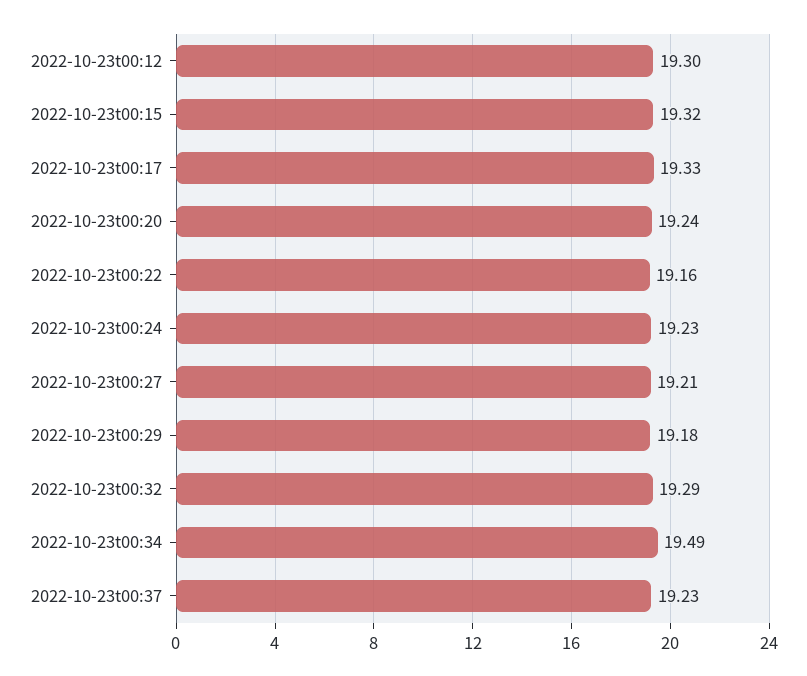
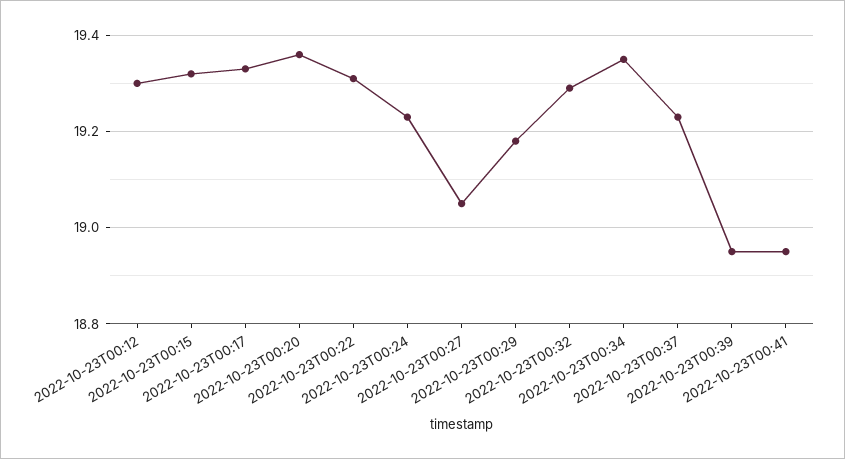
2022-10-23t00:20: 19.24 -> 19.35
2022-10-23t00:22: 19.16 -> 19.3
2022-10-23t00:27: 19.21 -> 19.05
2022-10-23t00:34: 19.49 -> 19.35
2022-10-23T00:39: none -> 18.95
2022-10-23T00:41: none -> 18.95

